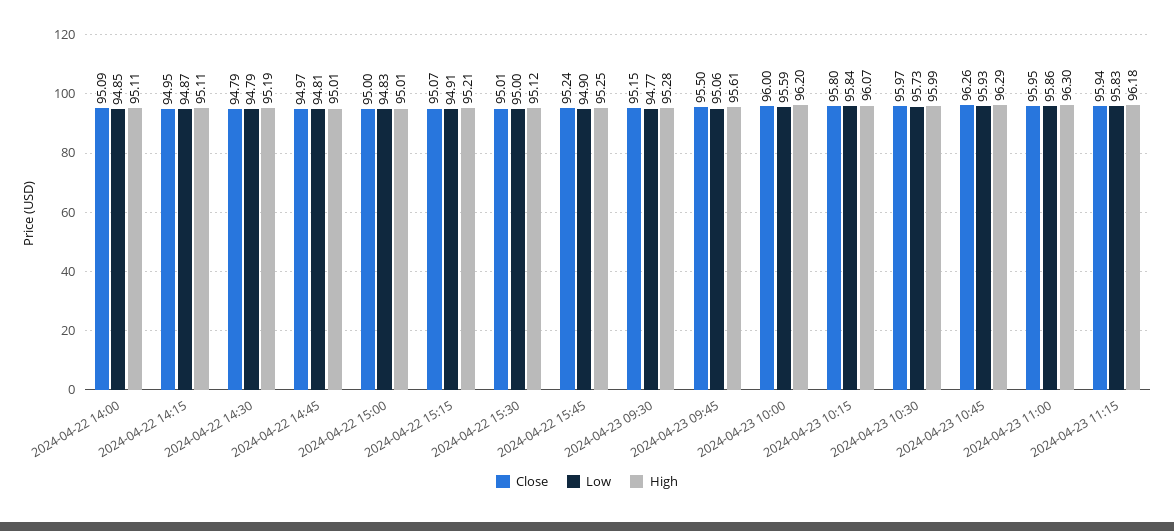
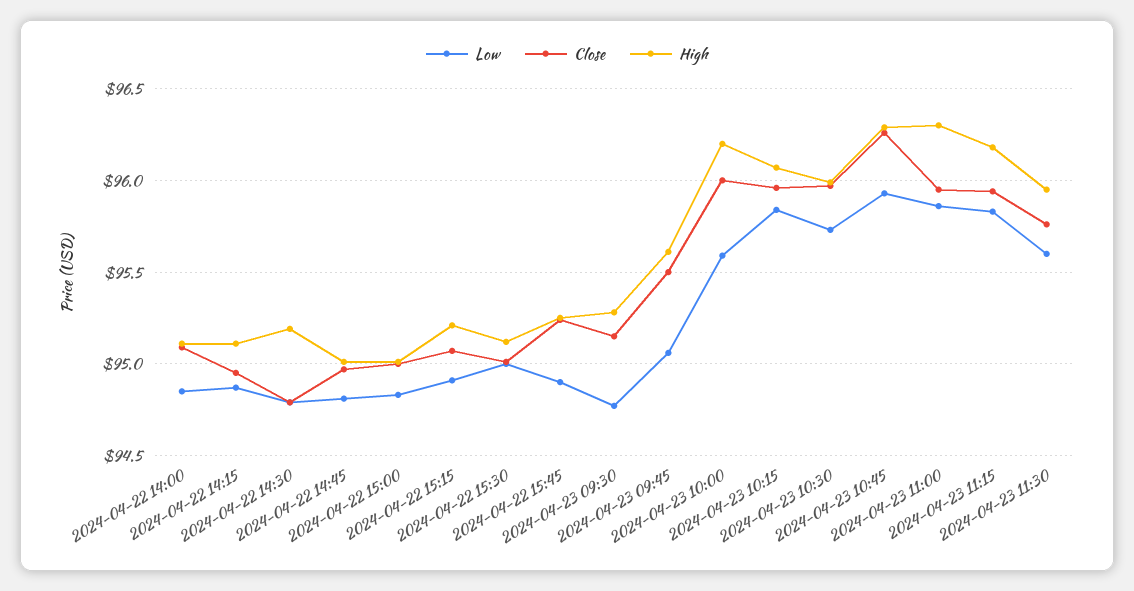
Close, 2024-04-23 10:15: 95.8 -> 95.95
Low, 2024-04-23 11:30: none -> 95.6
Close, 2024-04-23 11:30: none -> 95.75
High, 2024-04-23 11:30: none -> 95.95

